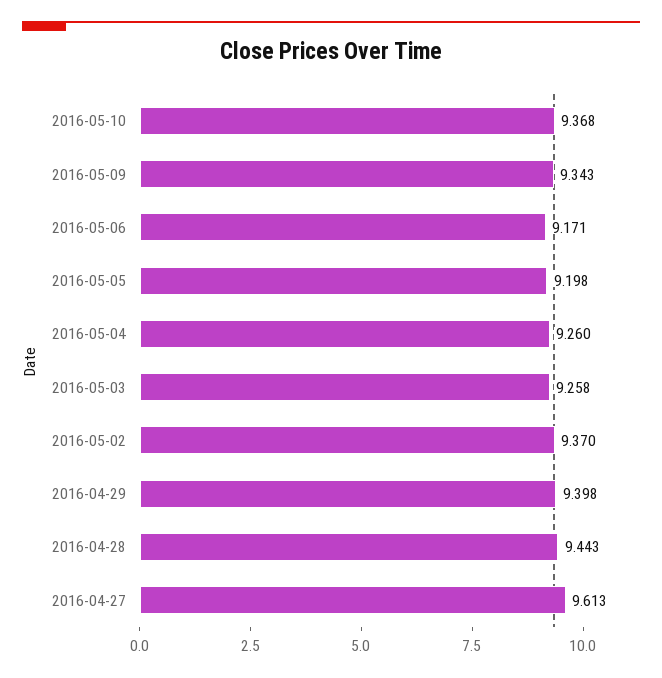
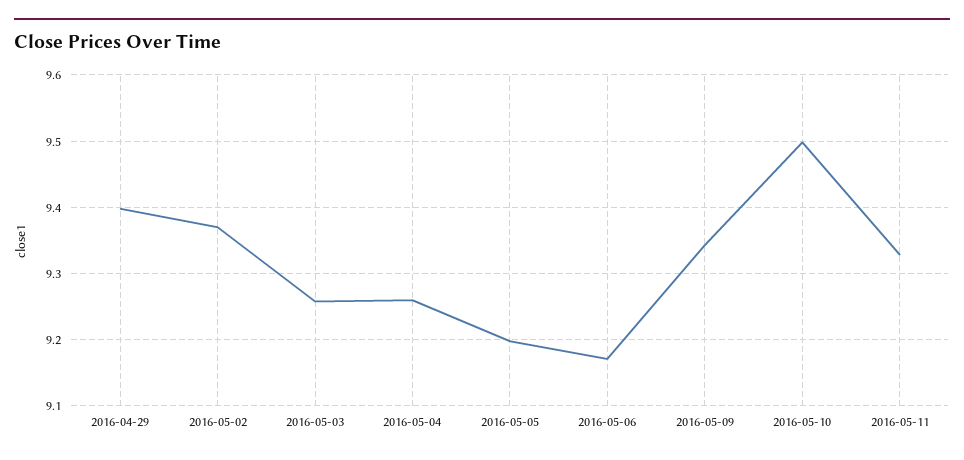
2016-05-10: 9.368 -> 9.5
2016-04-28: 9.443 -> none
2016-04-27: 9.613 -> none
2016-05-11: none -> 9.33

